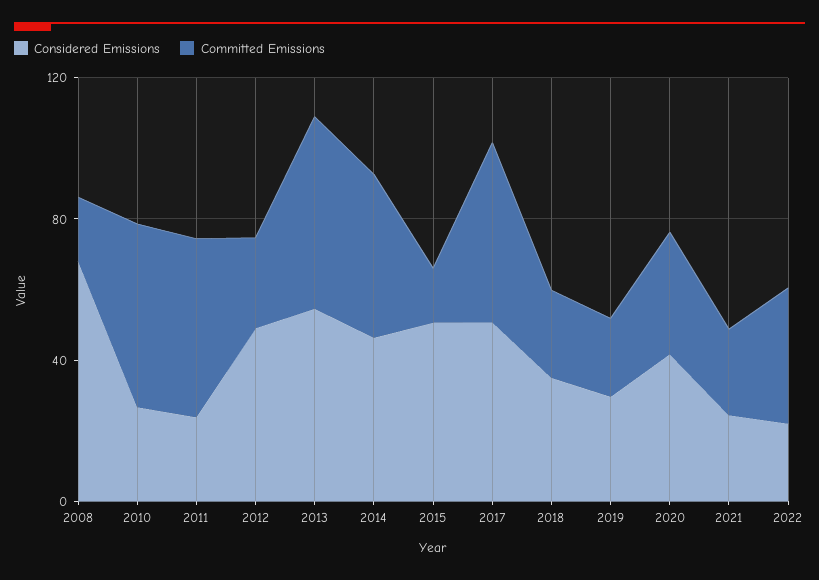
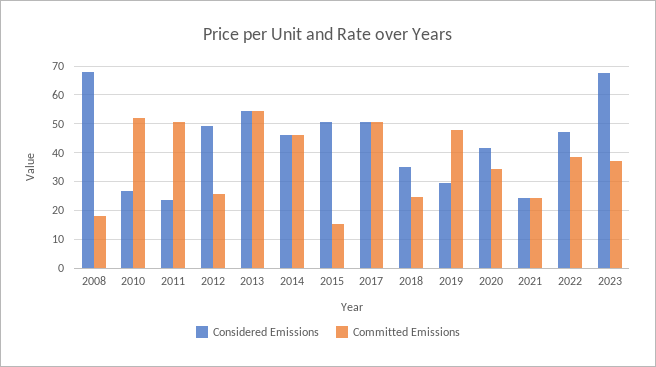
Committed Emissions, 2019: 20 -> 47.5
Considered Emissions, 2022: 20 -> 47.5
Considered Emissions, 2023: none -> 67.5
Committed Emissions, 2023: none -> 37.5

